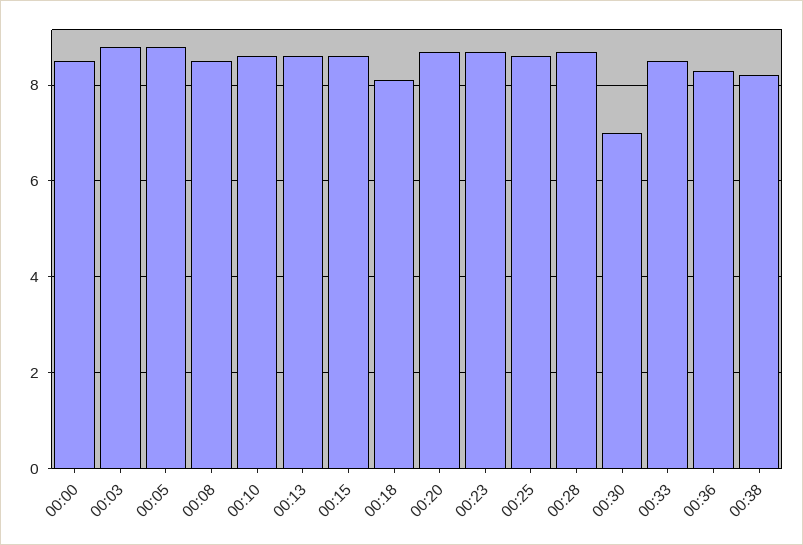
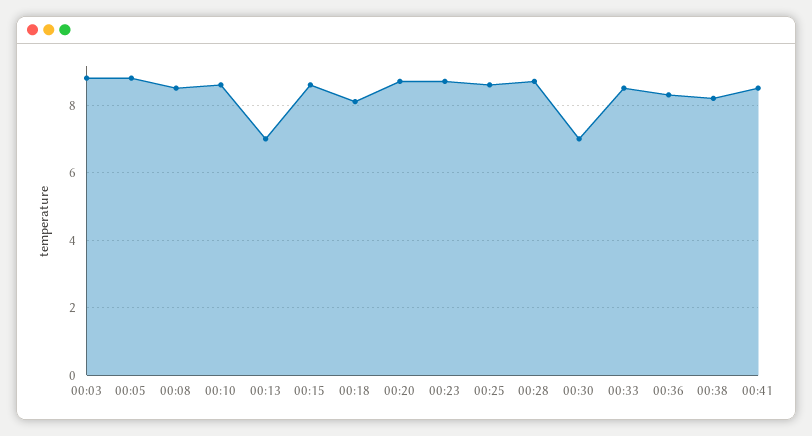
00:00: 8.5 -> none
00:13: 8.5 -> 7
00:41: none -> 8.5

